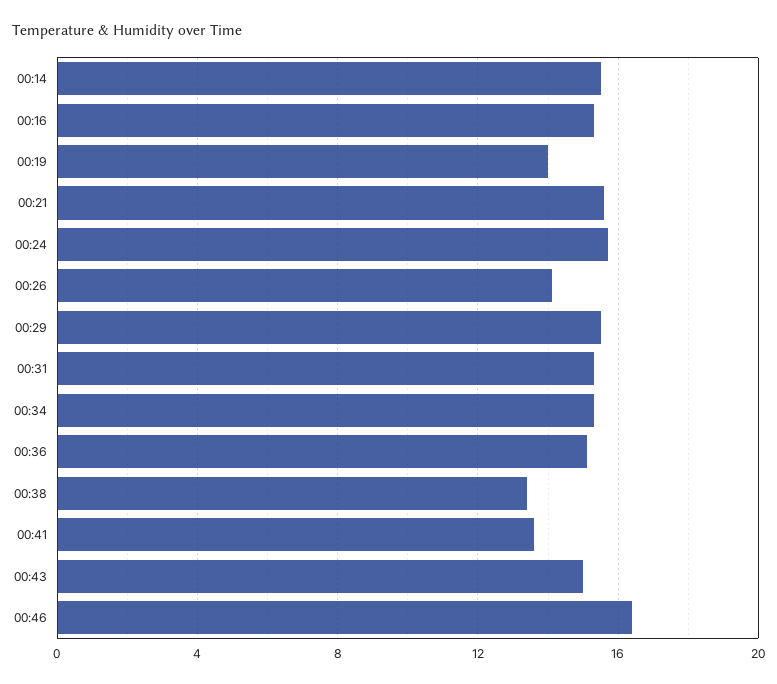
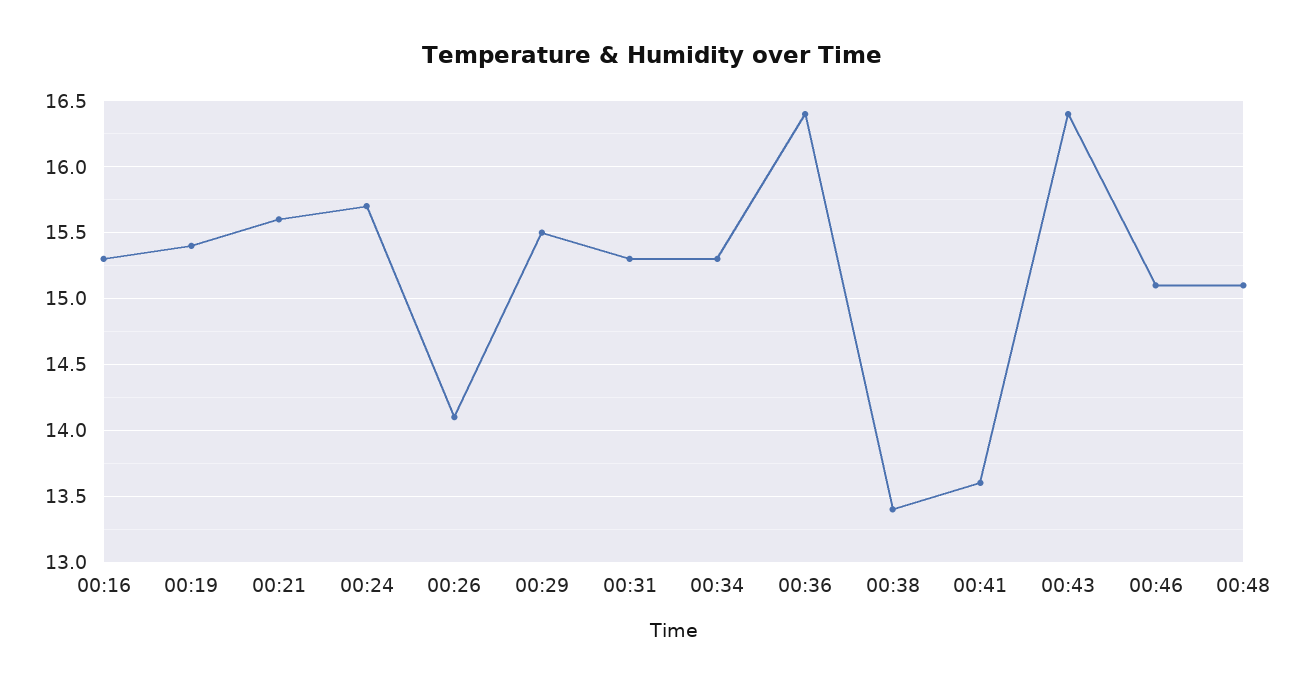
00:14: 15.5 -> none
00:19: 14 -> 15.4
00:36: 15 -> 16.4
00:43: 15 -> 16.4
00:46: 16.5 -> 15.1
00:48: none -> 15.1

